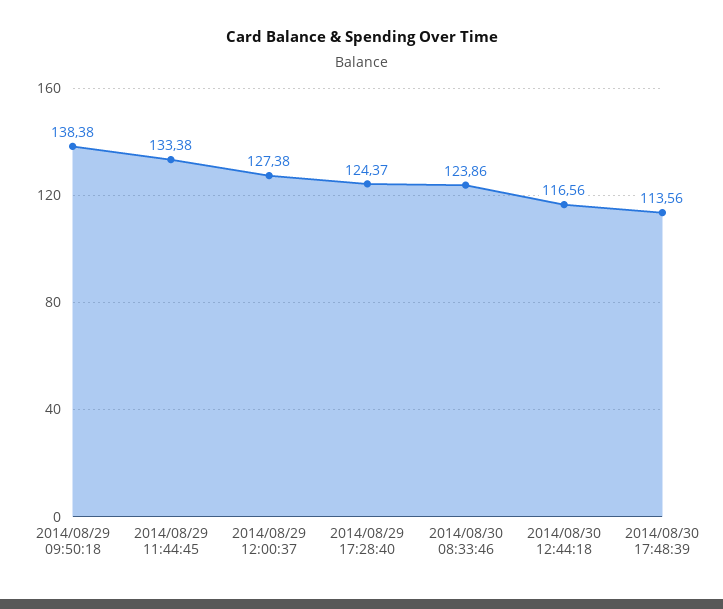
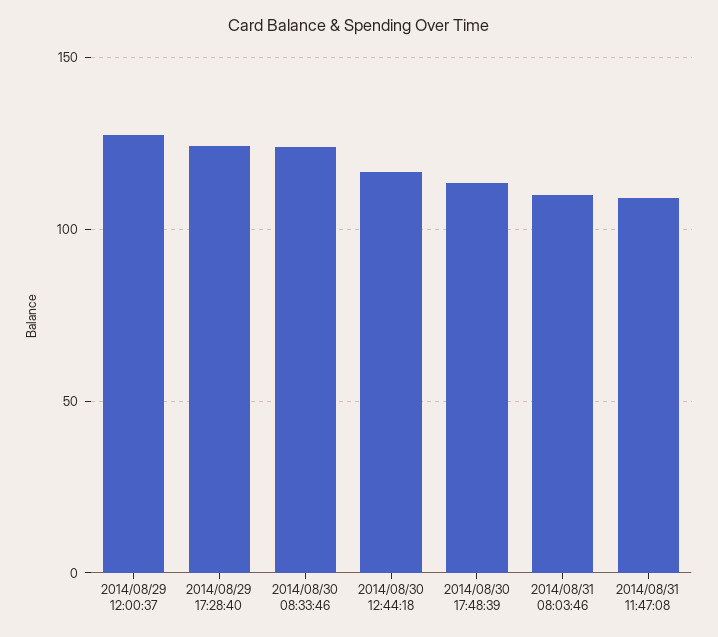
2014/08/29 09:50:18: 138.38 -> none
2014/08/29 11:44:45: 133.38 -> none
2014/08/31 08:03:46: none -> 110
2014/08/31 11:47:08: none -> 110

